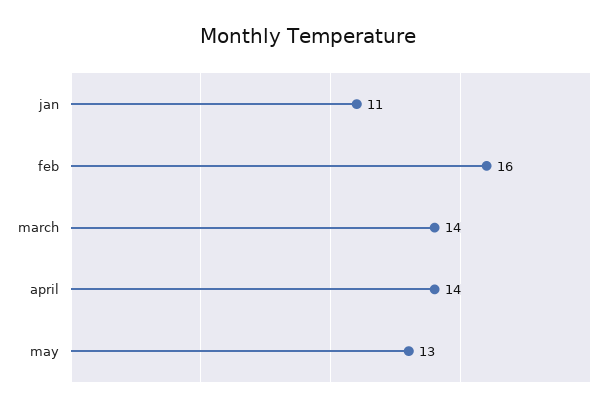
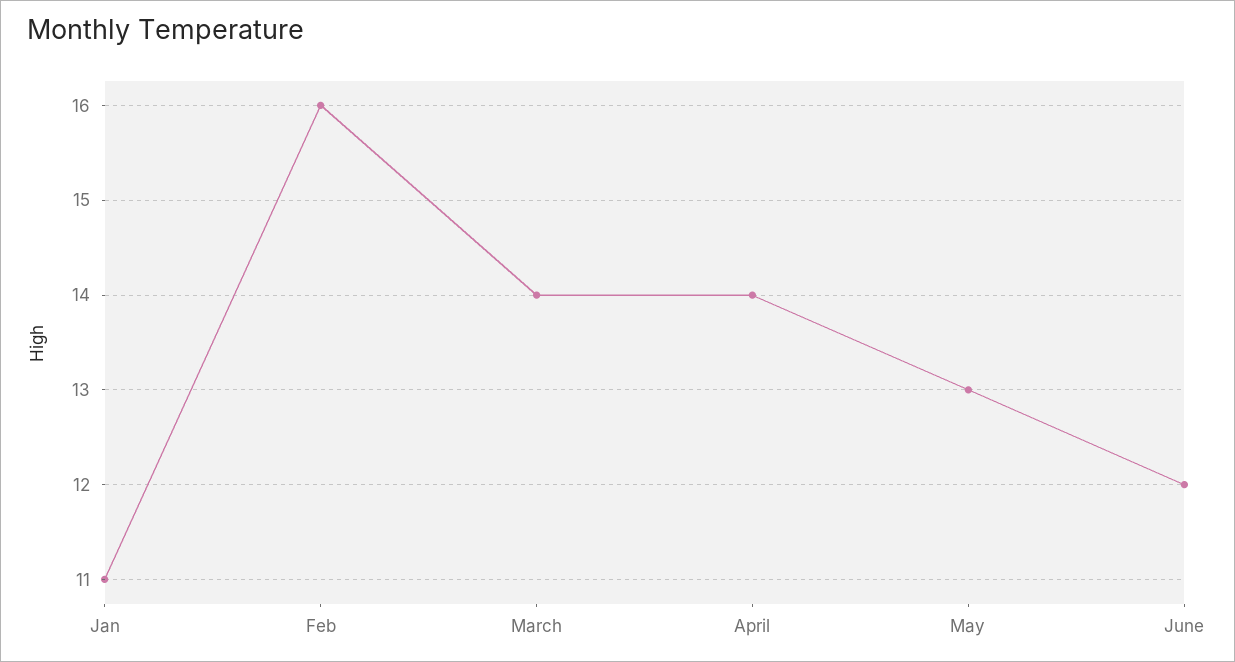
June: none -> 12

